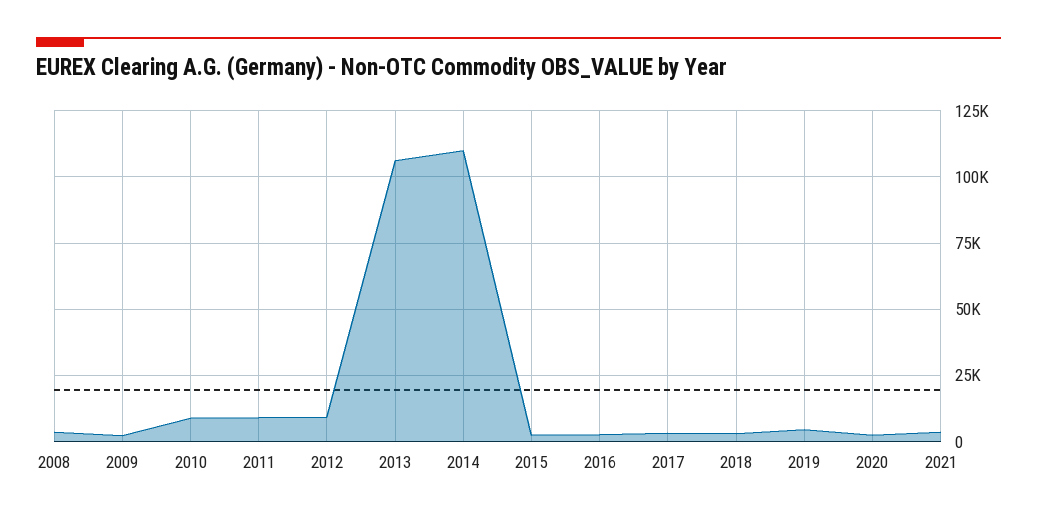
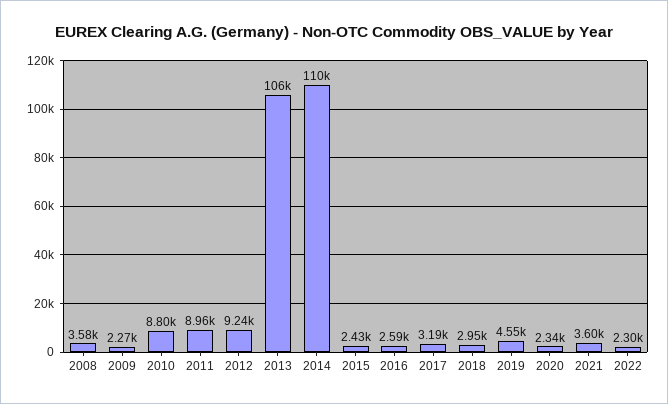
2022: none -> 2300

